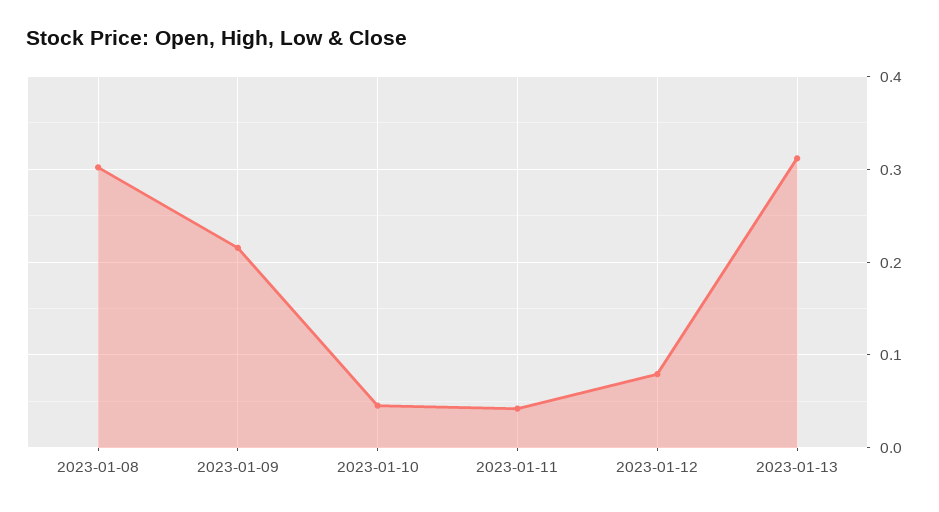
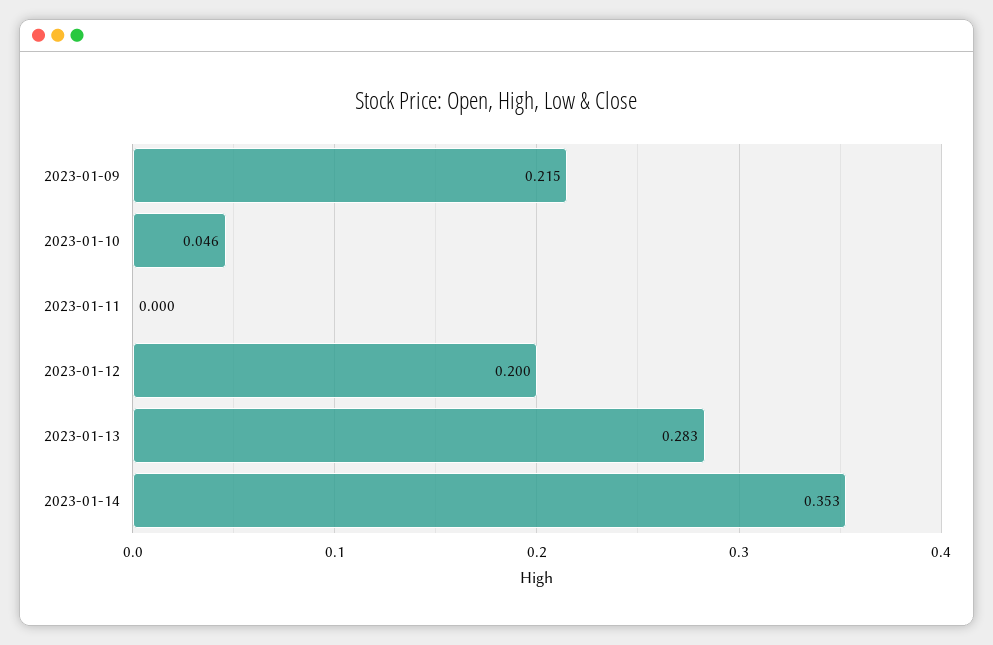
2023-01-08: 0.3 -> none
2023-01-11: 0.04 -> 0
2023-01-12: 0.08 -> 0.2
2023-01-13: 0.31 -> 0.283
2023-01-14: none -> 0.353

